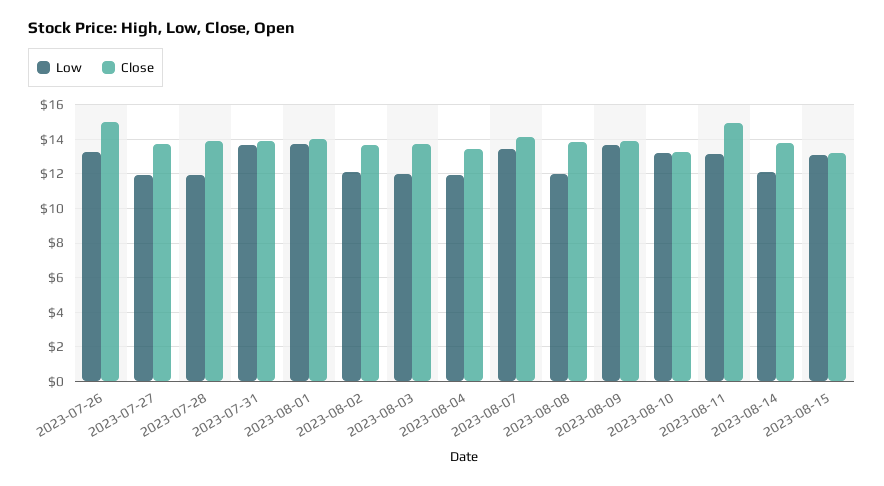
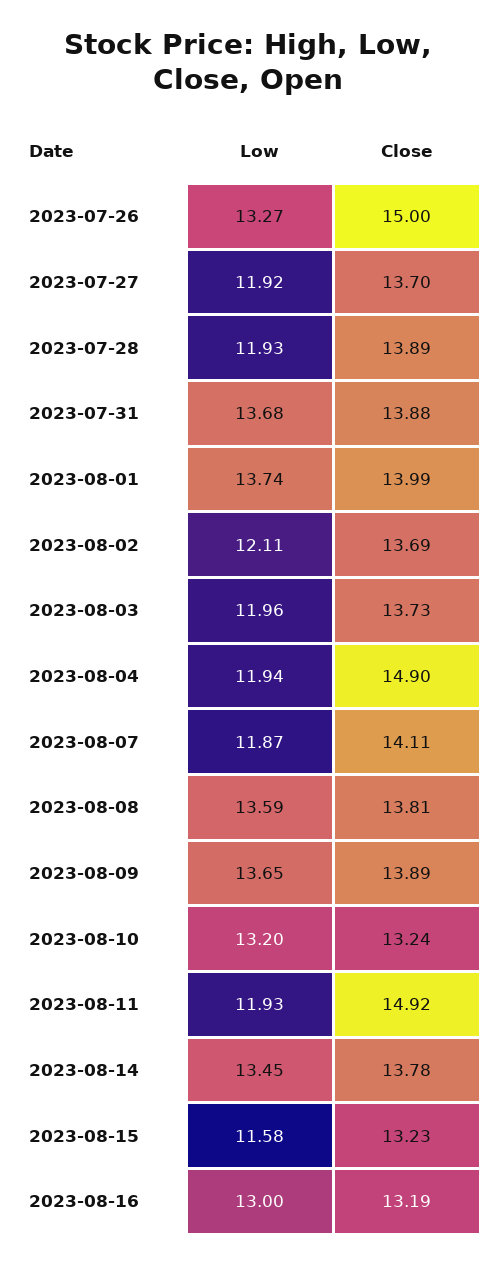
Close, 2023-08-04: 13.5 -> 14.9
Low, 2023-08-07: 13.5 -> 11.87
Low, 2023-08-08: 12 -> 13.59
Low, 2023-08-11: 13 -> 11.93
Low, 2023-08-14: 12 -> 13.45
Low, 2023-08-15: 13 -> 11.58
Low, 2023-08-16: none -> 13
Close, 2023-08-16: none -> 13.19

